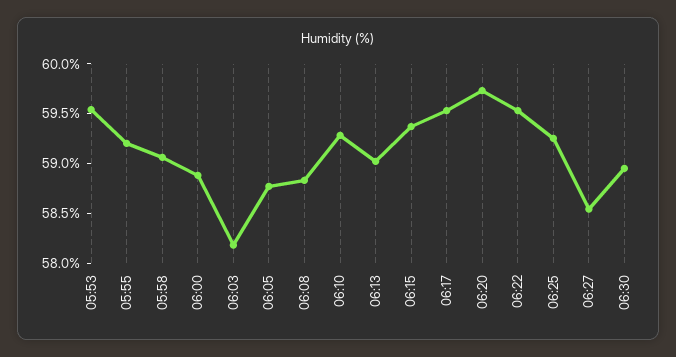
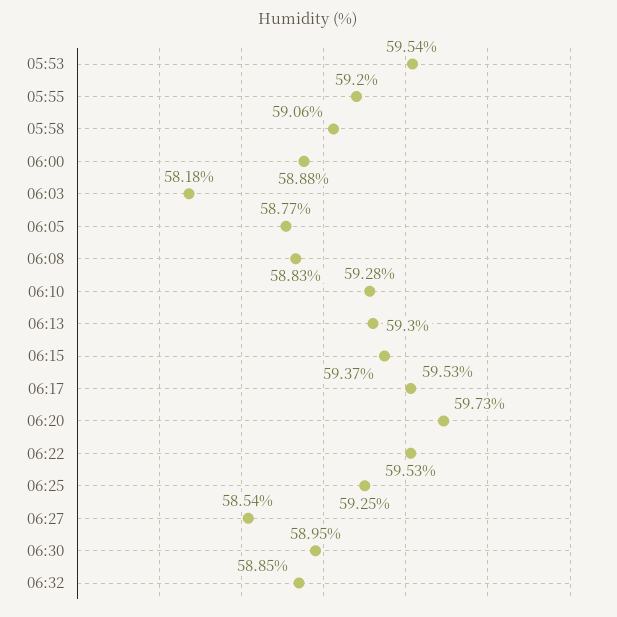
06:13: 59 -> 59.3
06:32: none -> 58.85

